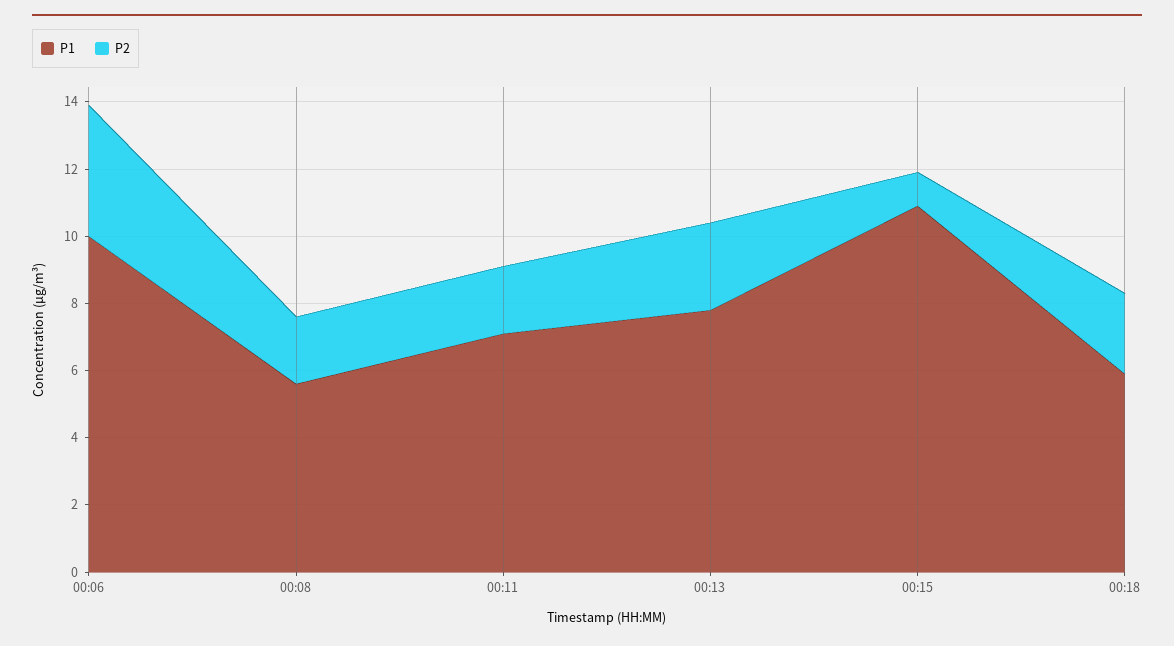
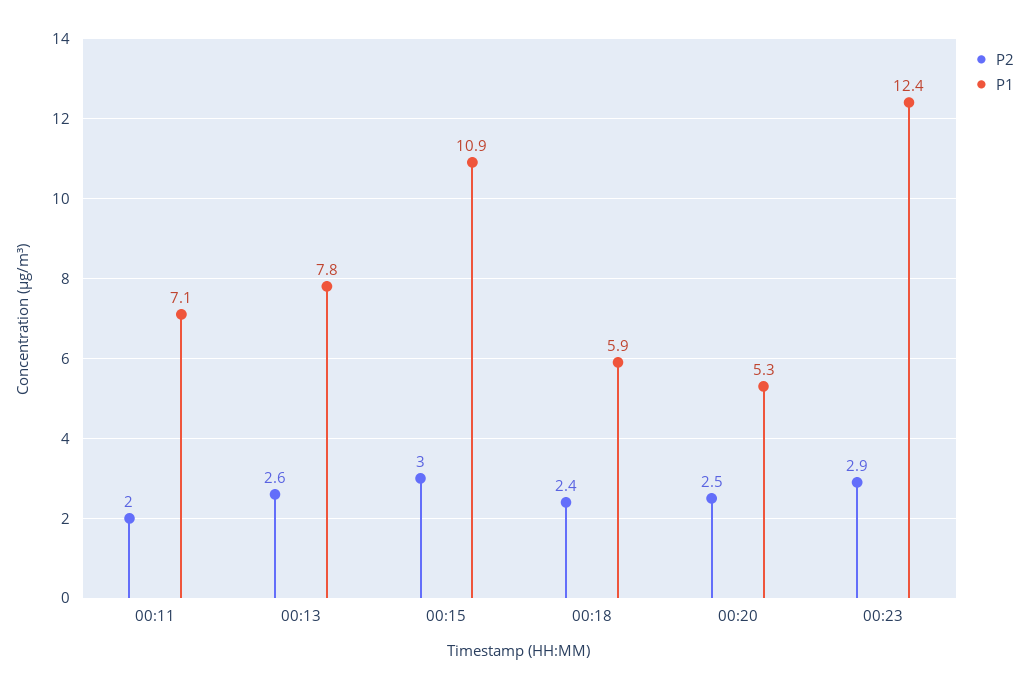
P1, 00:06: 10 -> none
P2, 00:06: 4 -> none
P1, 00:08: 5.5 -> none
P2, 00:08: 2 -> none
P2, 00:15: 1 -> 3
P2, 00:20: none -> 2.5
P1, 00:20: none -> 5.3
P2, 00:23: none -> 2.9
P1, 00:23: none -> 12.4

